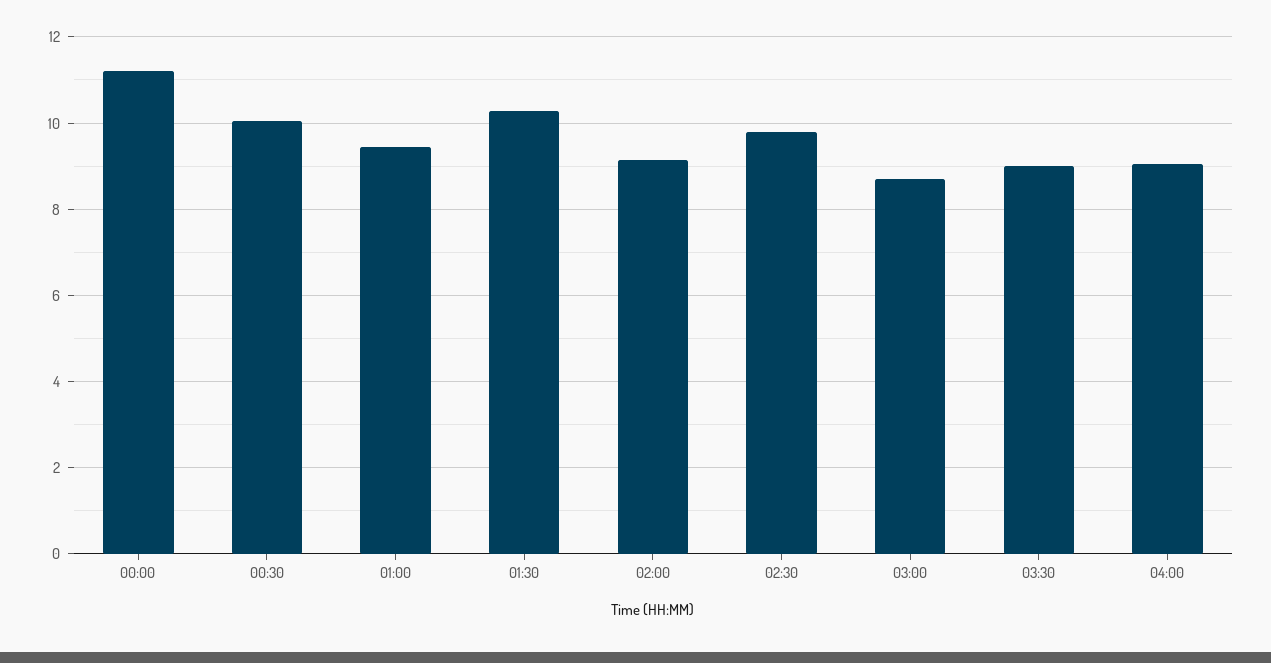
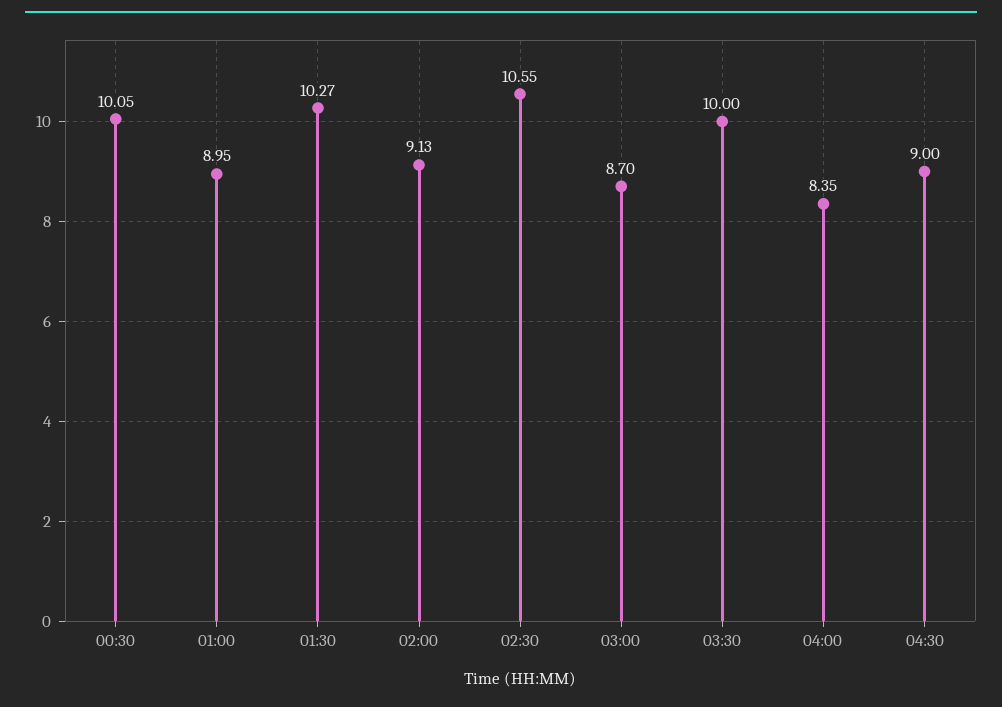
00:00: 11.2 -> none
01:00: 9.4 -> 8.95
02:30: 9.8 -> 10.55
03:30: 9 -> 10
04:00: 9 -> 8.35
04:30: none -> 9

